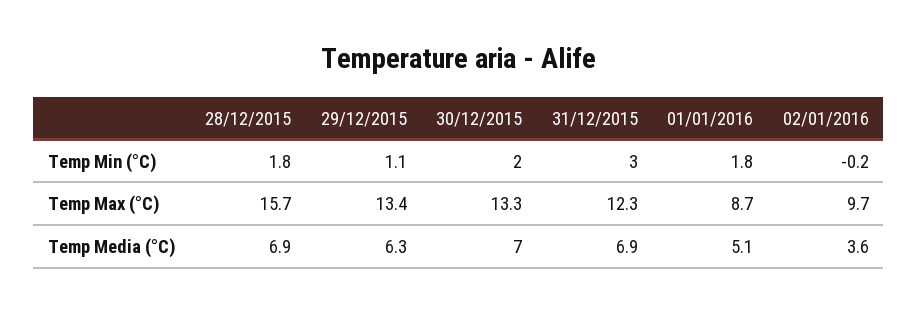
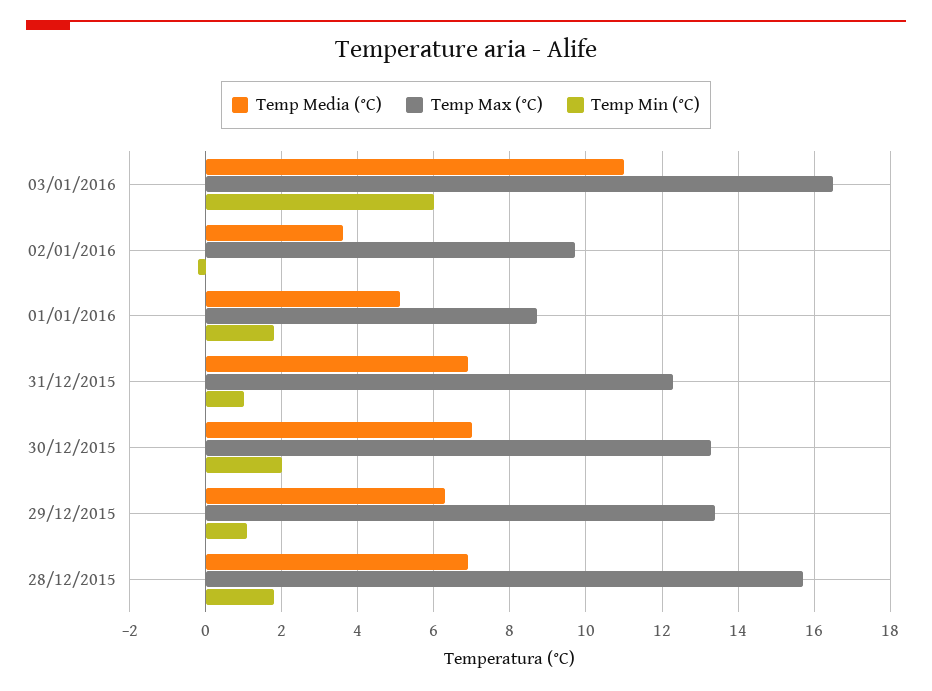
Temp Min (°C), 31/12/2015: 3 -> 1
Temp Media (°C), 03/01/2016: none -> 11
Temp Max (°C), 03/01/2016: none -> 16.5
Temp Min (°C), 03/01/2016: none -> 6

